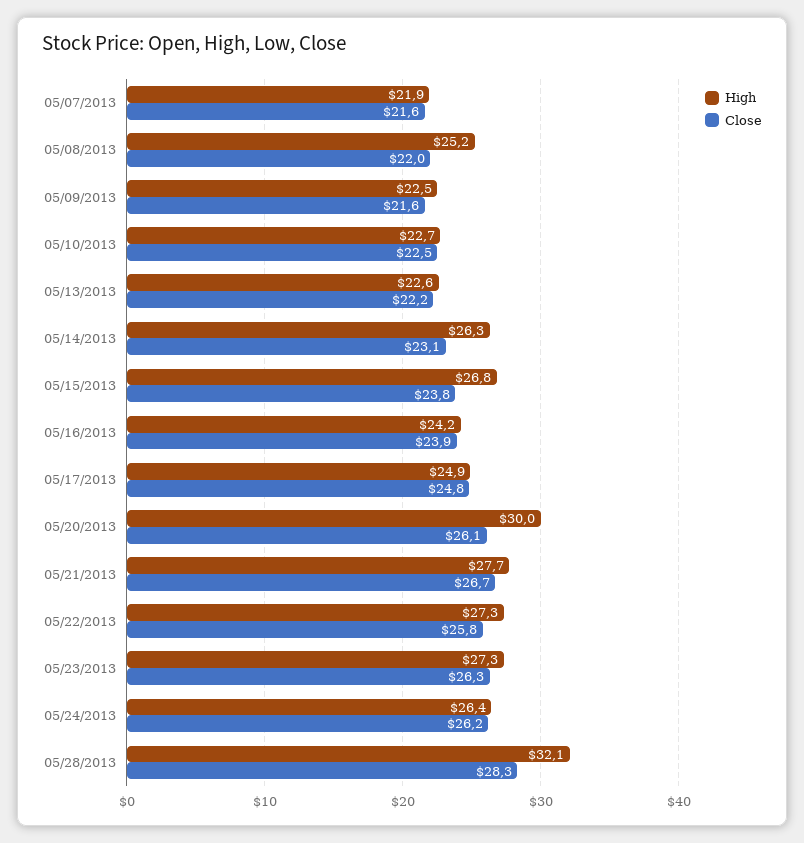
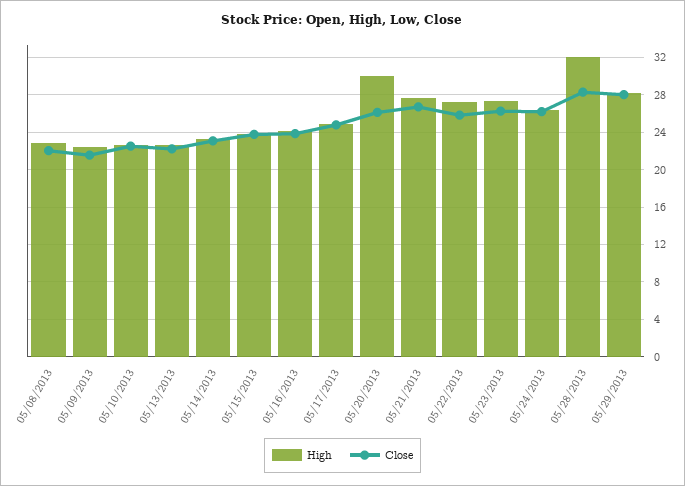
High, 05/07/2013: 21.9 -> none
Close, 05/07/2013: 21.6 -> none
High, 05/08/2013: 25.2 -> 23
High, 05/14/2013: 26.3 -> 23
High, 05/15/2013: 26.8 -> 24
High, 05/29/2013: none -> 28
Close, 05/29/2013: none -> 28

